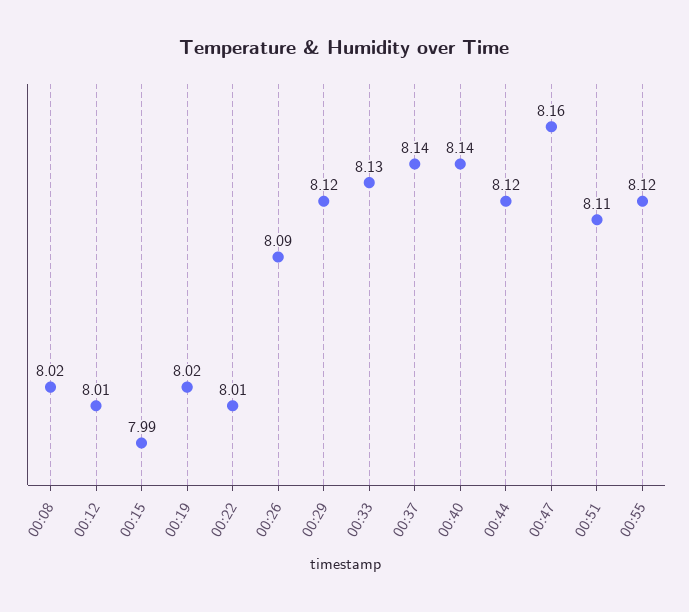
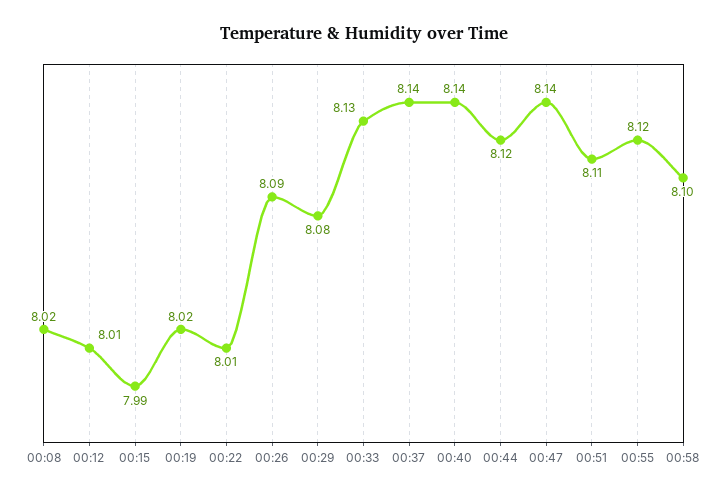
00:29: 8.12 -> 8.08
00:47: 8.16 -> 8.14
00:58: none -> 8.1

